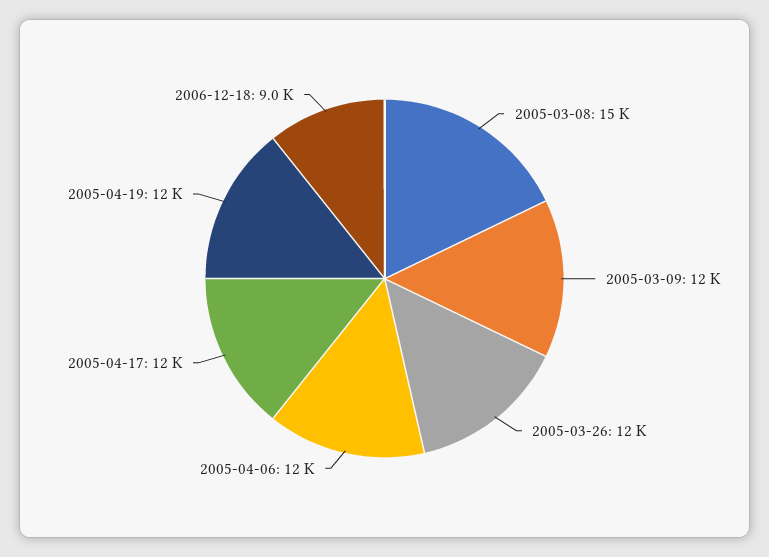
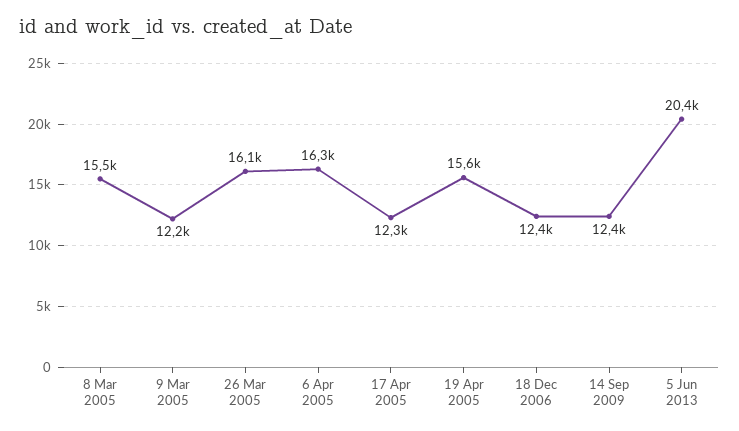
2005-03-26: 12000 -> 16100
2005-04-06: 12000 -> 16300
2005-04-19: 12000 -> 15600
2006-12-18: 9000 -> 12400
14 Sep 2009: none -> 12400
5 Jun 2013: none -> 20400

